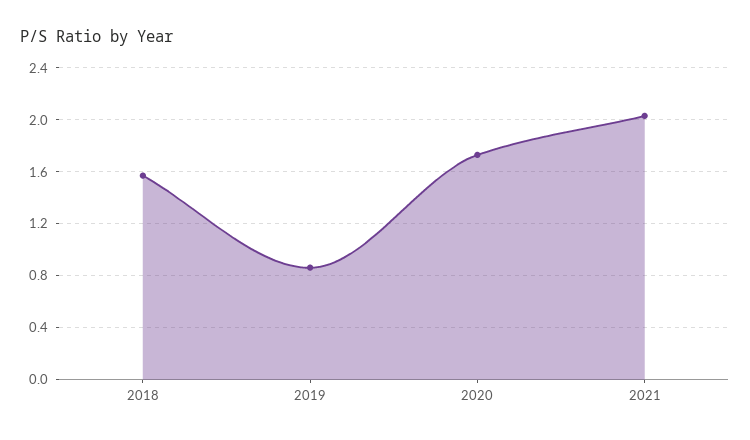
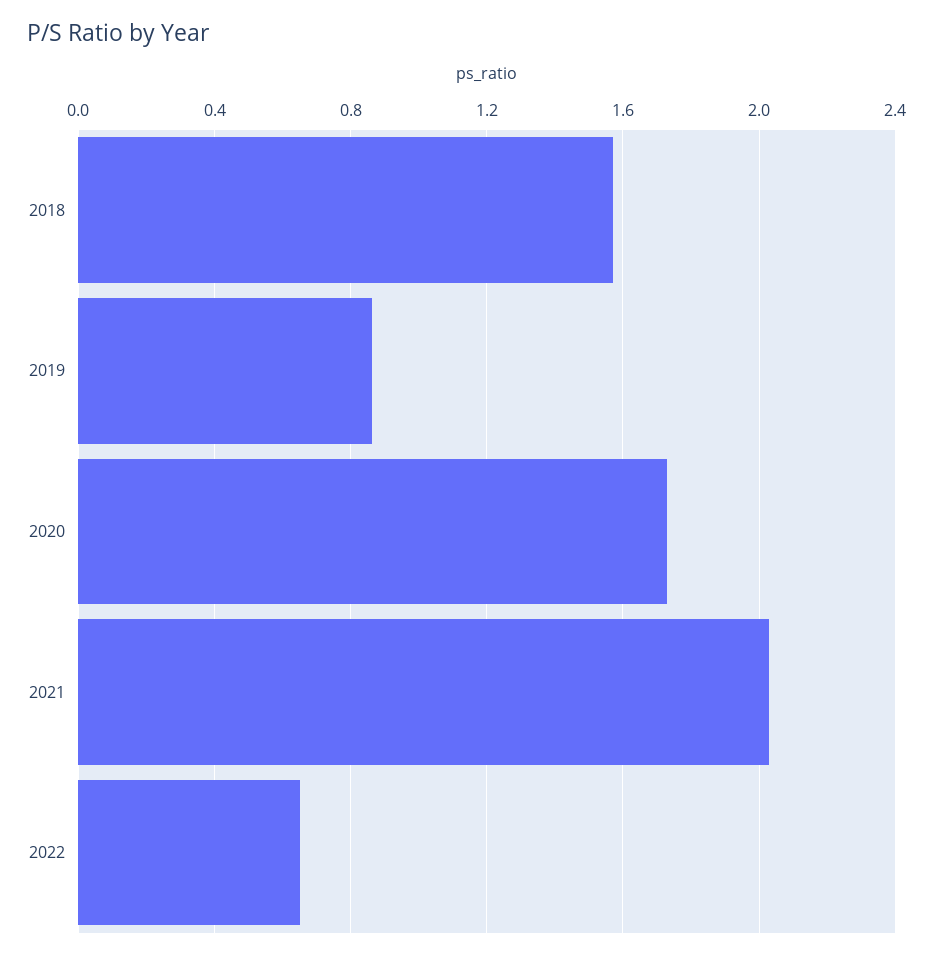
2022: none -> 0.65

